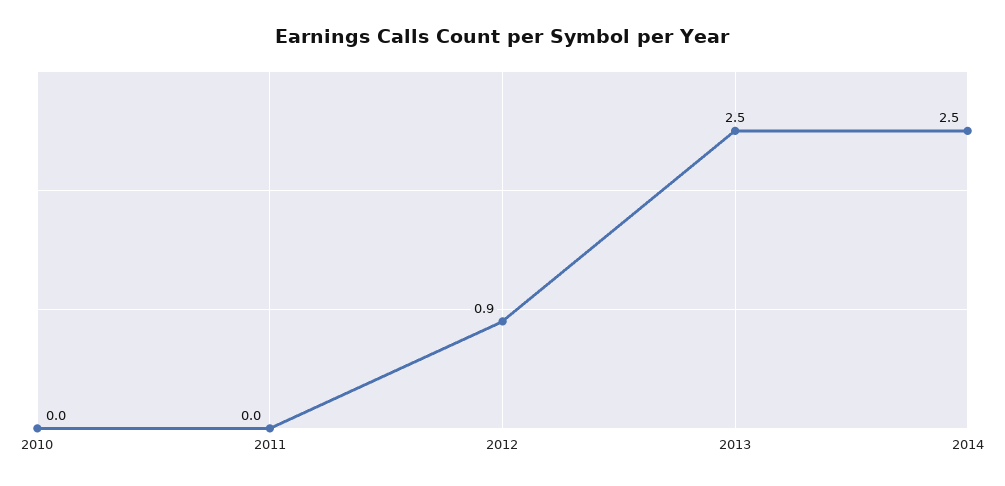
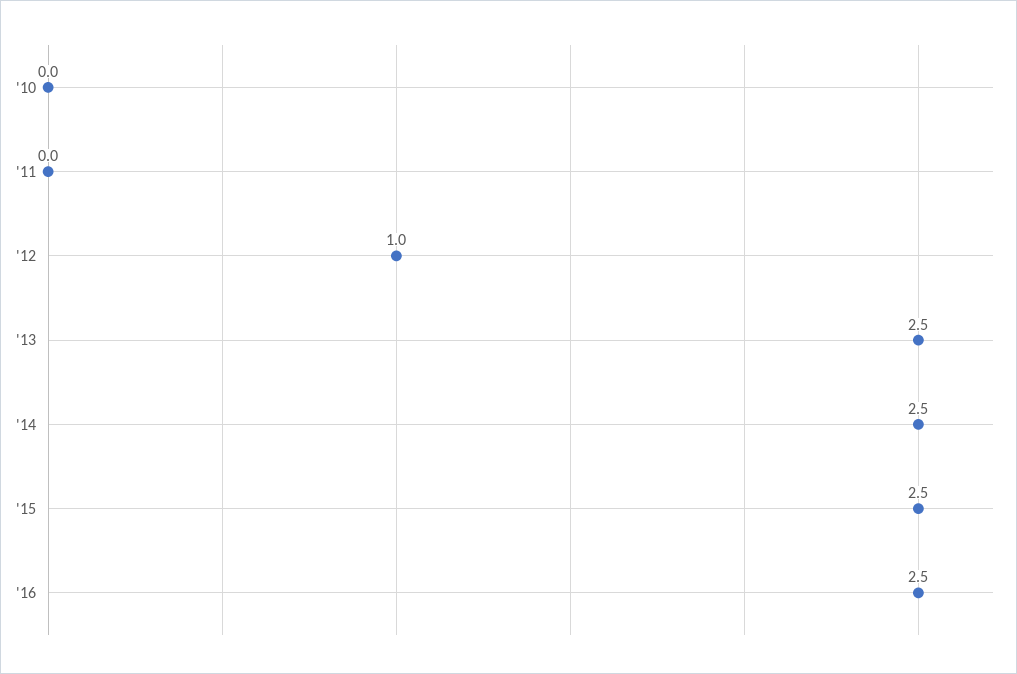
2012: 0.9 -> 1
'15: none -> 2.5
'16: none -> 2.5

